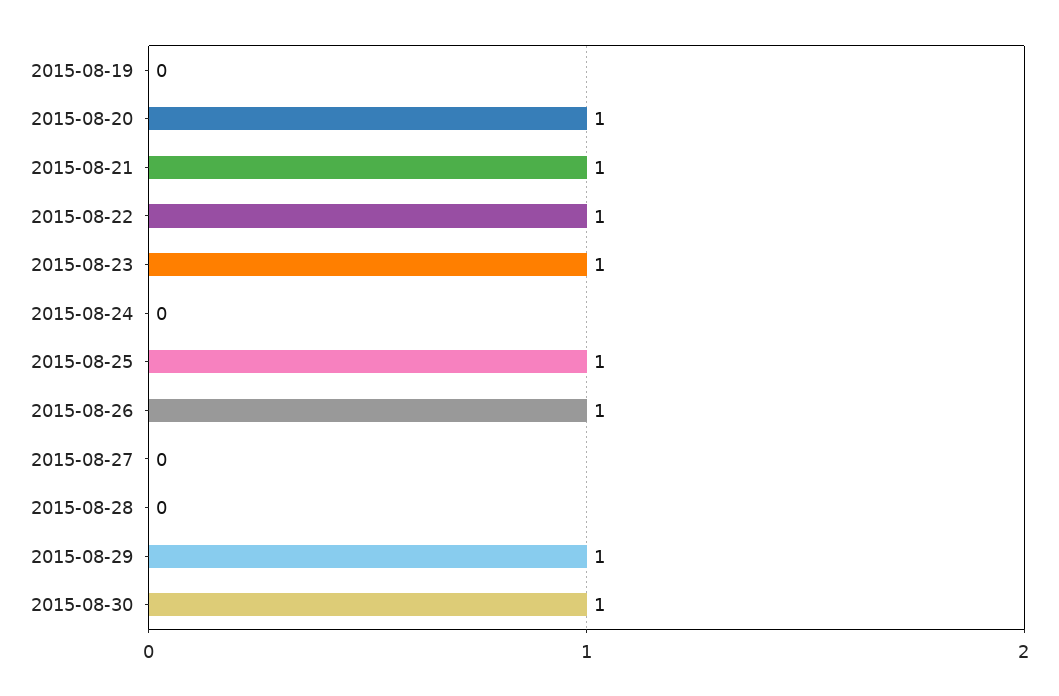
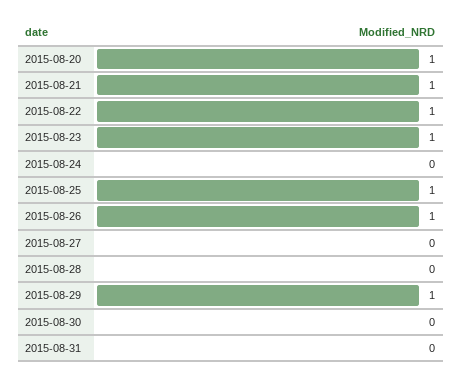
2015-08-19: 0 -> none
2015-08-30: 1 -> 0
2015-08-31: none -> 0

